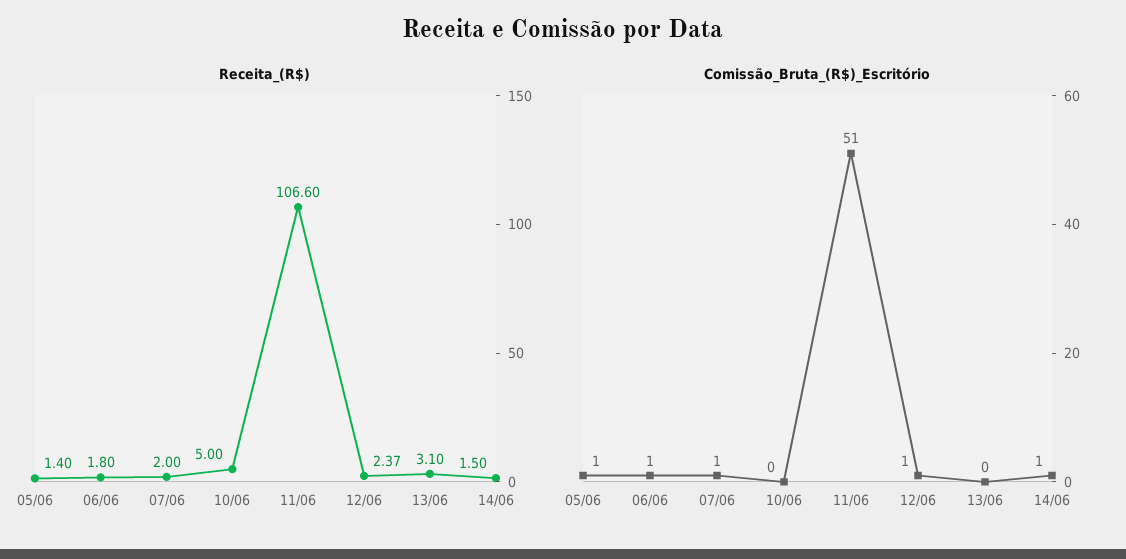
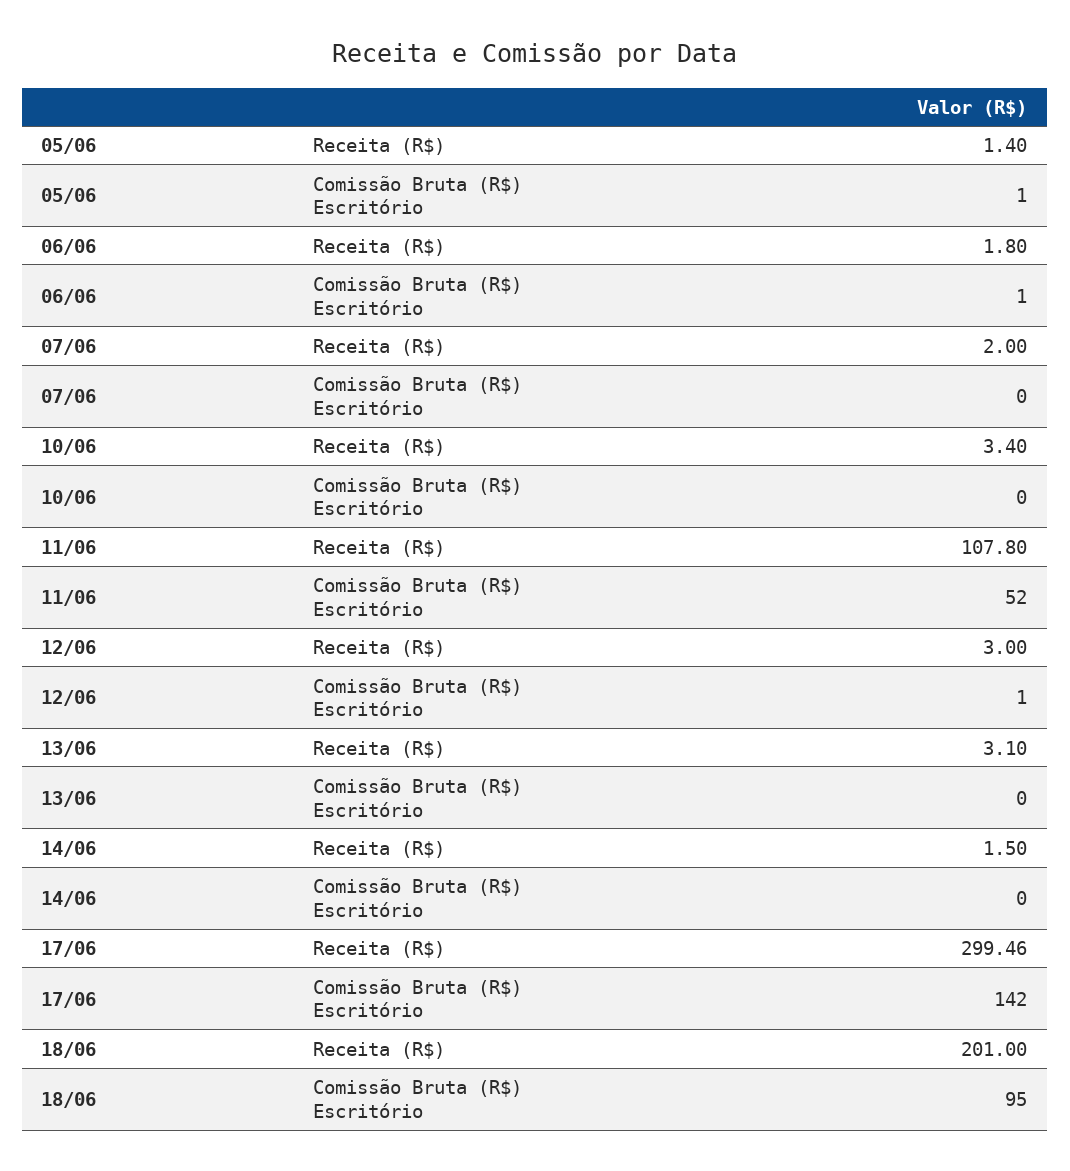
Receita_(R$), 10/06: 5 -> 3.4
Receita_(R$), 11/06: 106.6 -> 107.8
Receita_(R$), 12/06: 2.37 -> 3
Comissão_Bruta_(R$)_Escritório, 07/06: 1 -> 0
Comissão_Bruta_(R$)_Escritório, 11/06: 51 -> 52
Comissão_Bruta_(R$)_Escritório, 14/06: 1 -> 0
Receita_(R$), 17/06: none -> 299.46
Comissão_Bruta_(R$)_Escritório, 17/06: none -> 142
Receita_(R$), 18/06: none -> 201
Comissão_Bruta_(R$)_Escritório, 18/06: none -> 95

